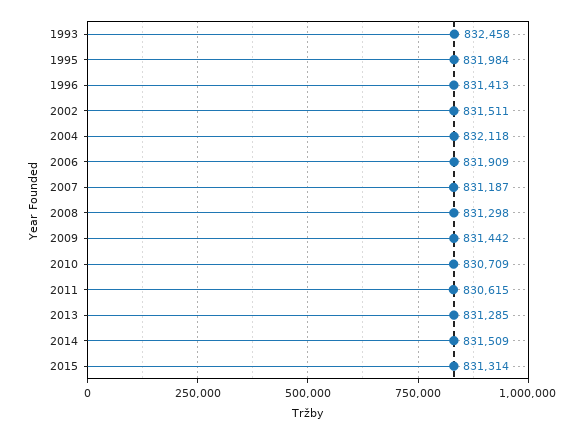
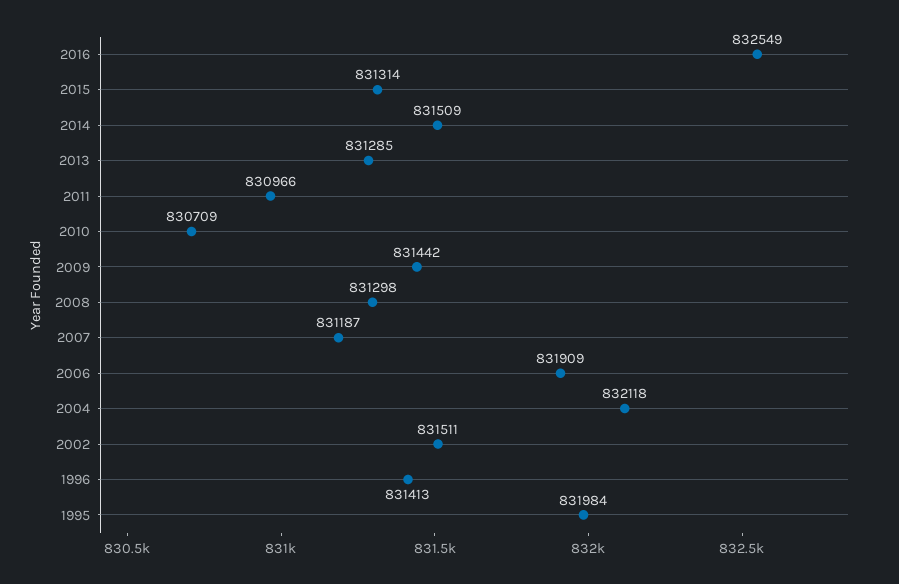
1993: 832458 -> none
2011: 830615 -> 830966
2016: none -> 832549

